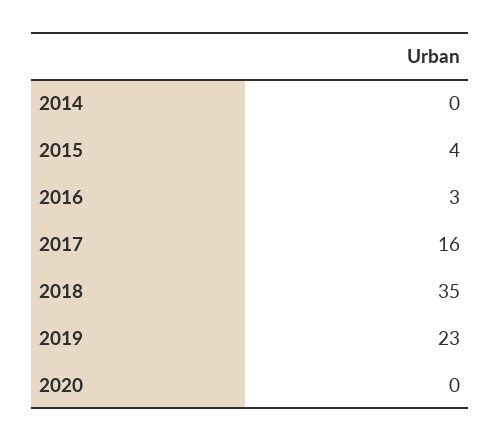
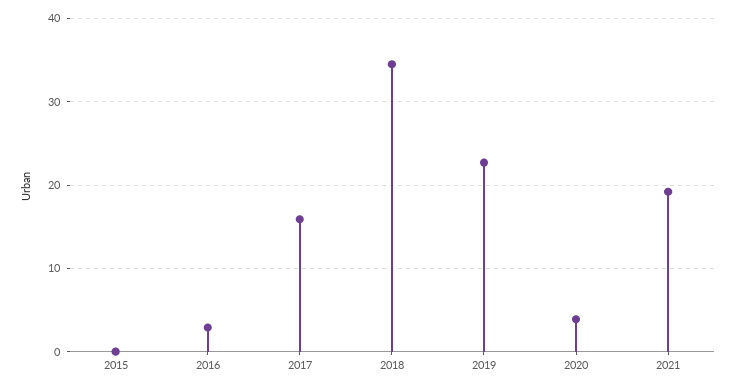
2014: 0 -> none
2015: 4 -> 0
2020: 0 -> 4
2021: none -> 19

